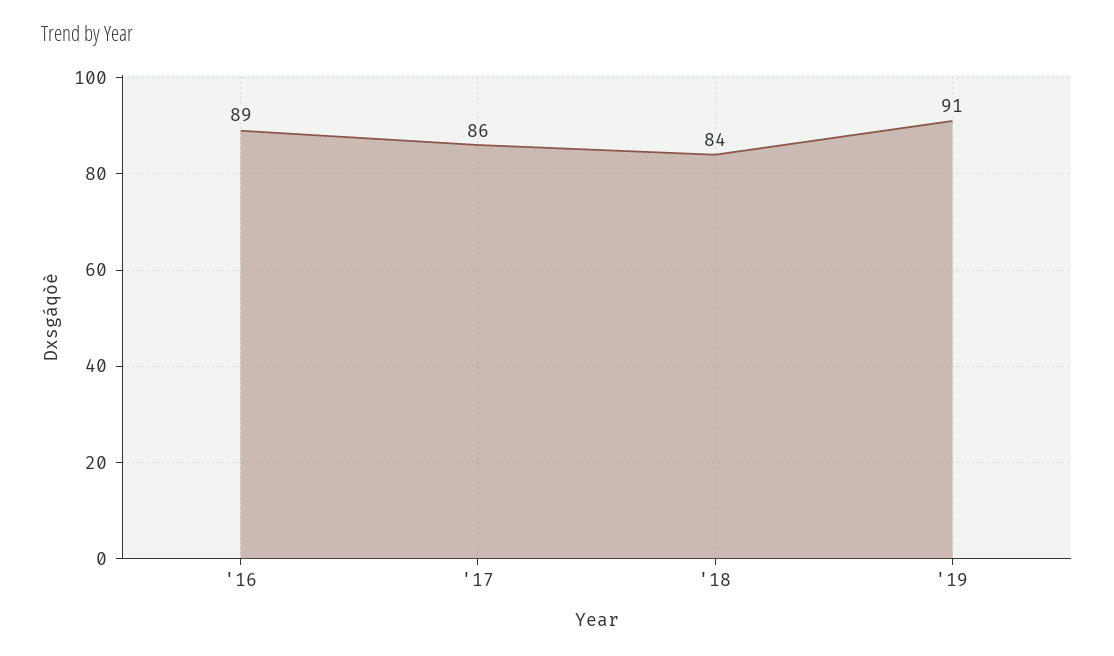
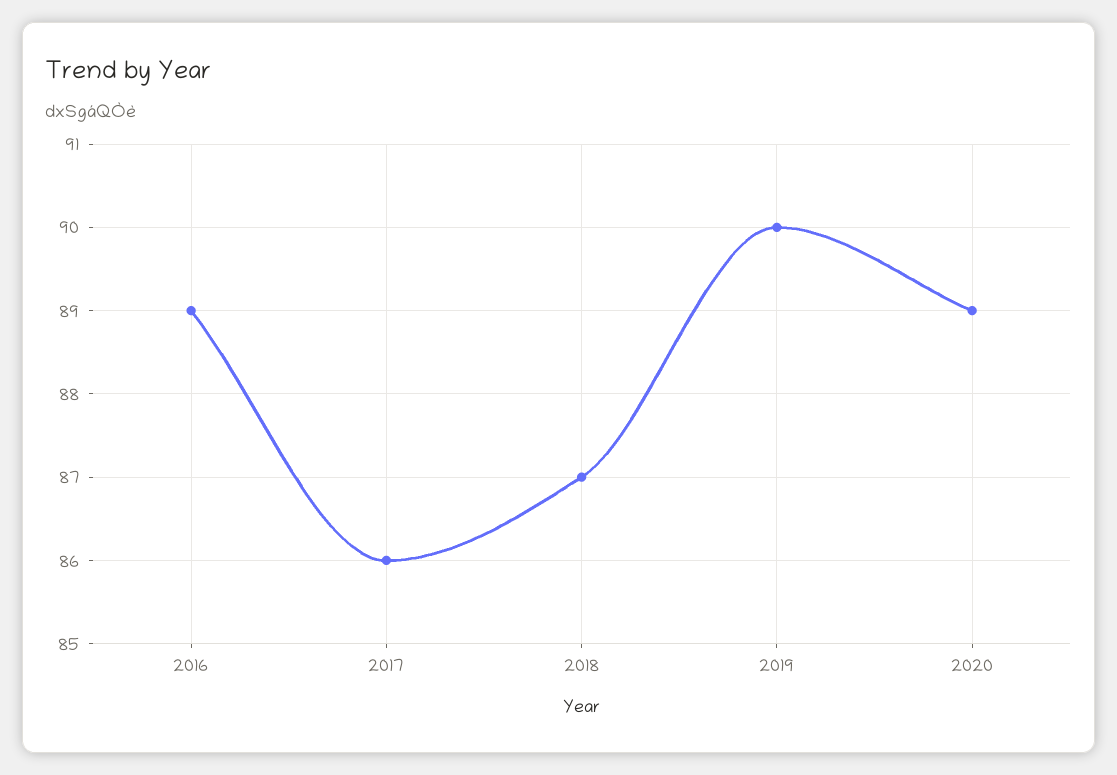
'18: 84 -> 87
'19: 91 -> 90
2020: none -> 89

